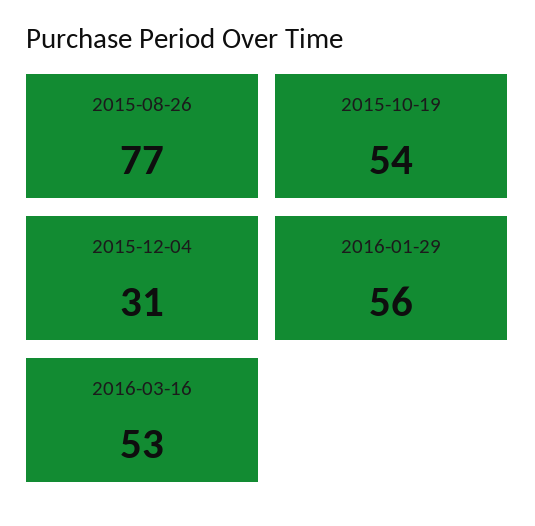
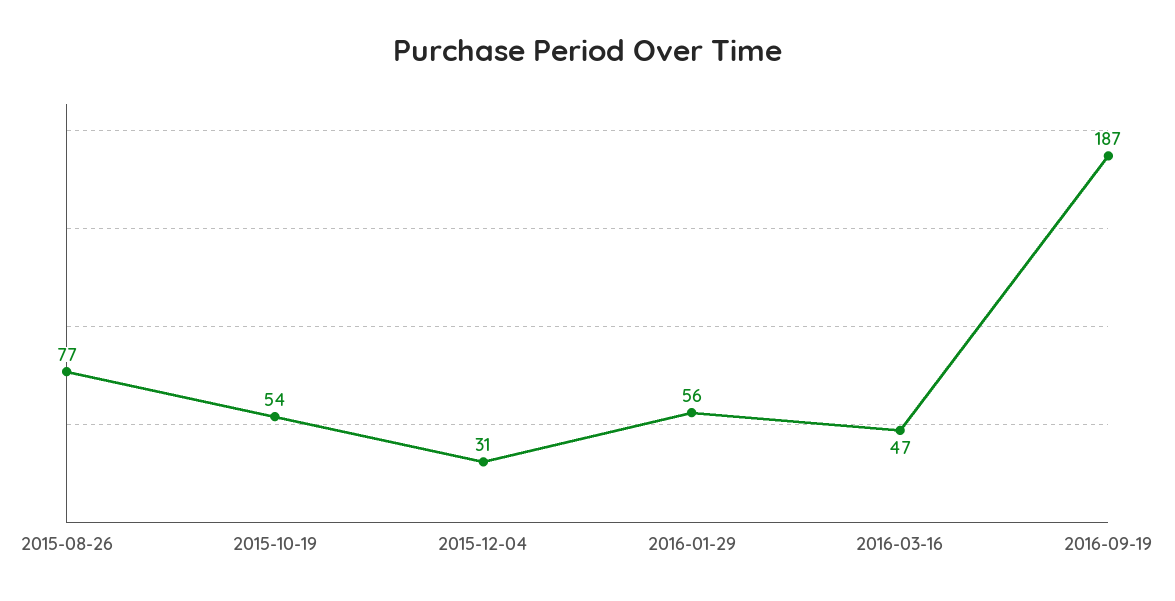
2016-03-16: 53 -> 47
2016-09-19: none -> 187

